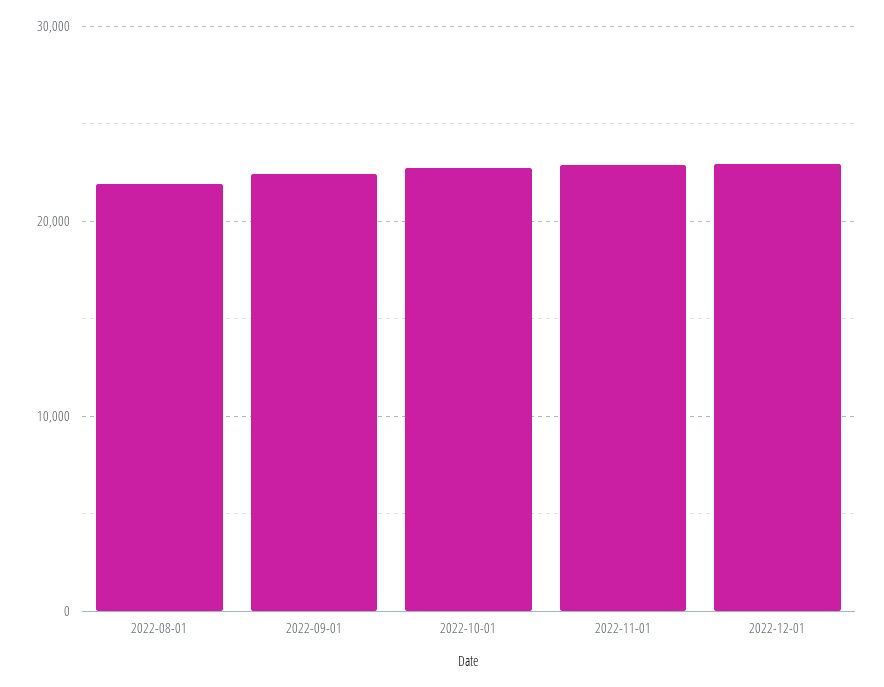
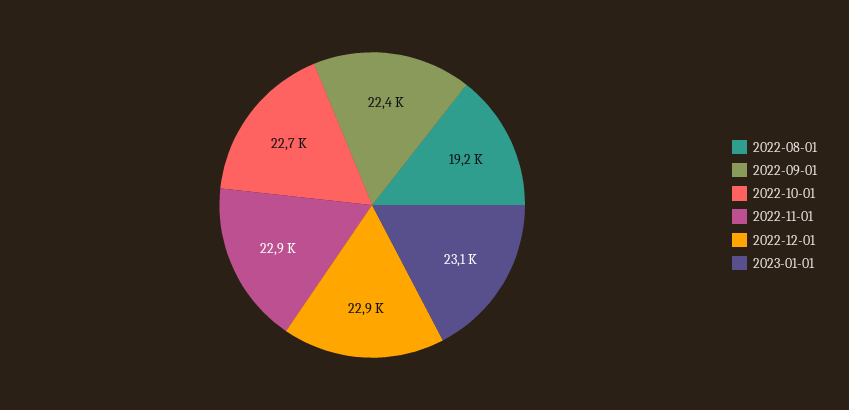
2022-08-01: 22000 -> 19200
2023-01-01: none -> 23100

